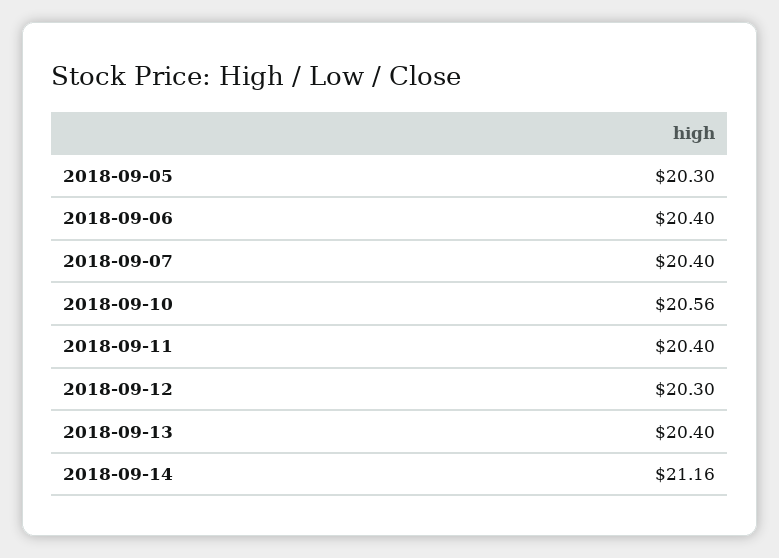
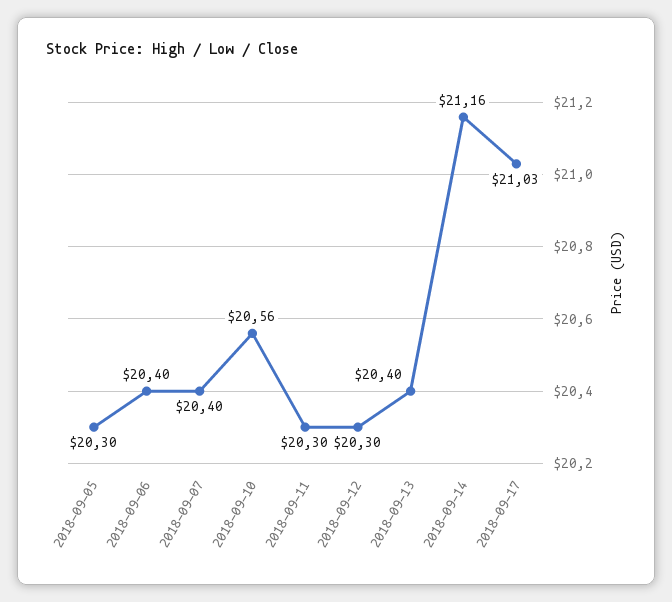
2018-09-11: 20.4 -> 20.3
2018-09-17: none -> 21.03

